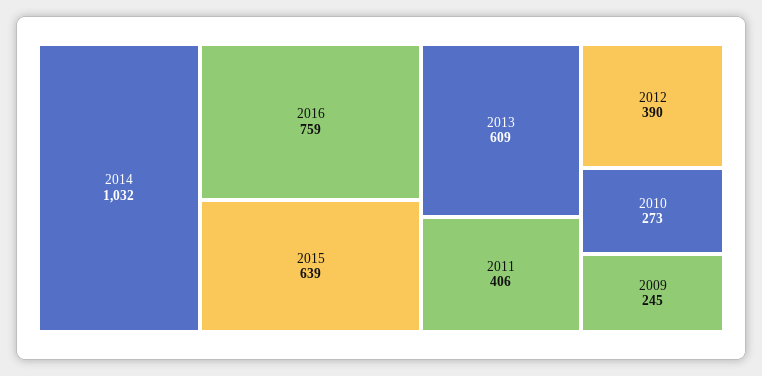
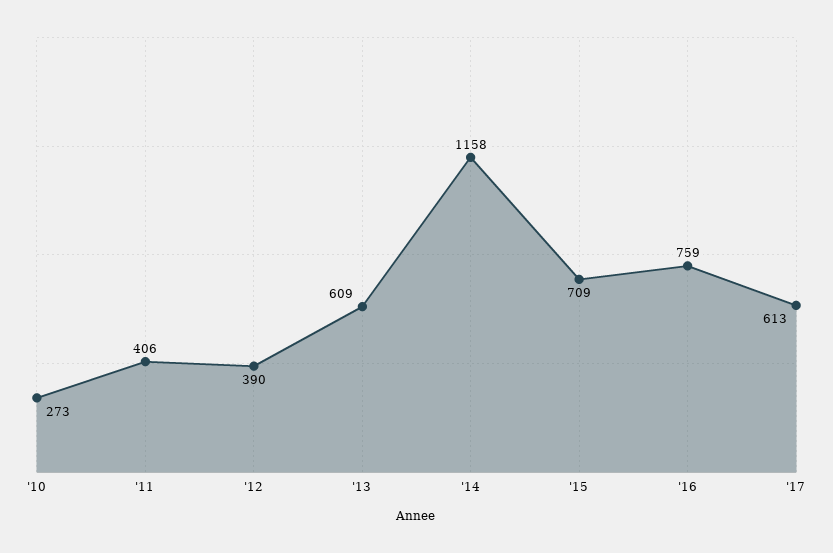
2014: 1032 -> 1158
2015: 639 -> 709
2009: 245 -> none
'17: none -> 613

